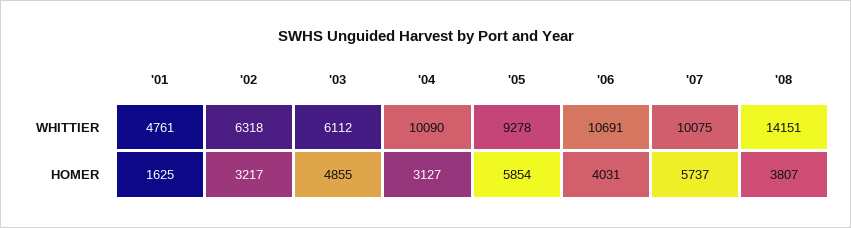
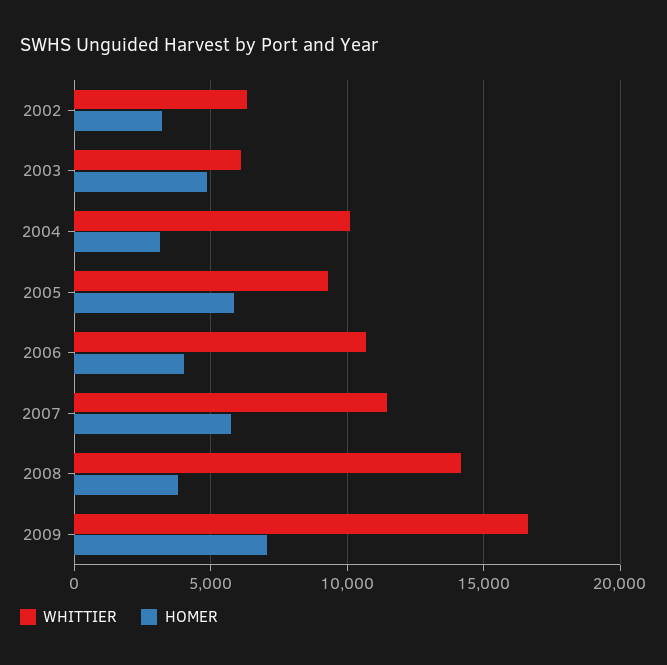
WHITTIER, '01: 4761 -> none
WHITTIER, '07: 10075 -> 11500
HOMER, '01: 1625 -> none
WHITTIER, 2009: none -> 16500
HOMER, 2009: none -> 7000

